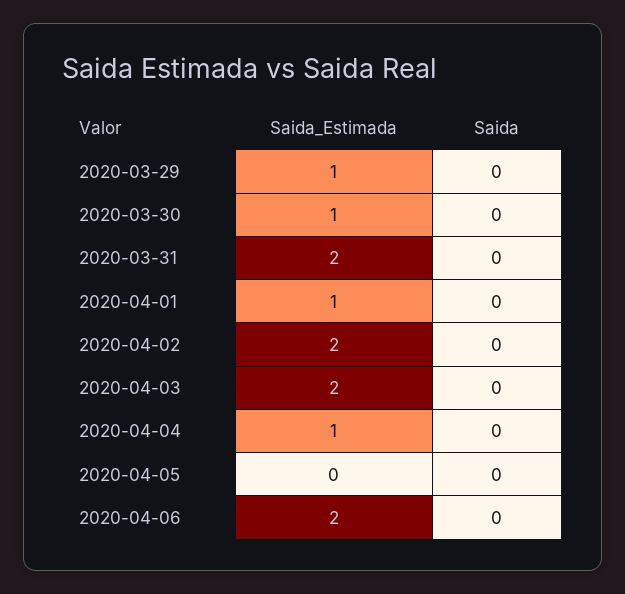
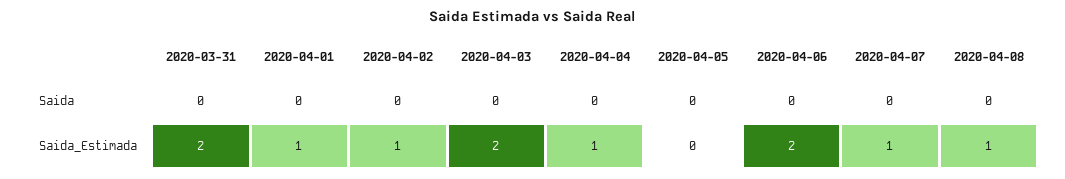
Saida_Estimada, 2020-03-29: 1 -> none
Saida, 2020-03-29: 0 -> none
Saida_Estimada, 2020-03-30: 1 -> none
Saida, 2020-03-30: 0 -> none
Saida_Estimada, 2020-04-02: 2 -> 1
Saida, 2020-04-07: none -> 0
Saida, 2020-04-08: none -> 0
Saida_Estimada, 2020-04-07: none -> 1
Saida_Estimada, 2020-04-08: none -> 1

